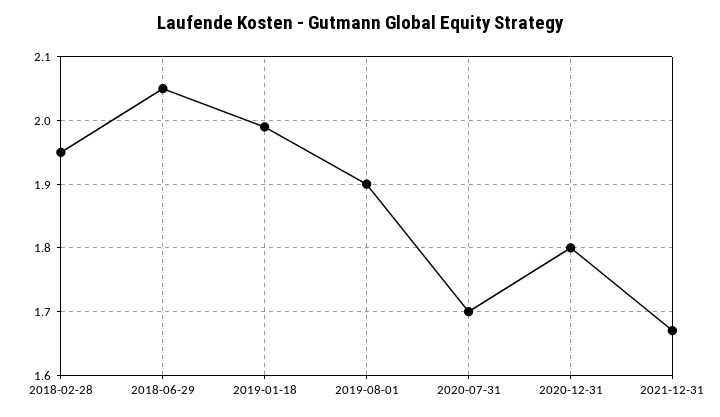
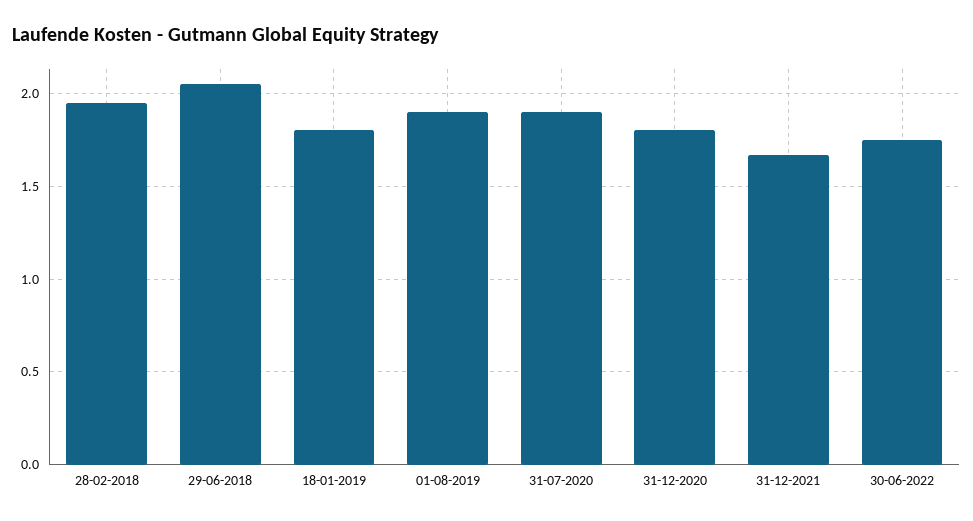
2019-01-18: 1.99 -> 1.8
2020-07-31: 1.7 -> 1.9
30-06-2022: none -> 1.75

